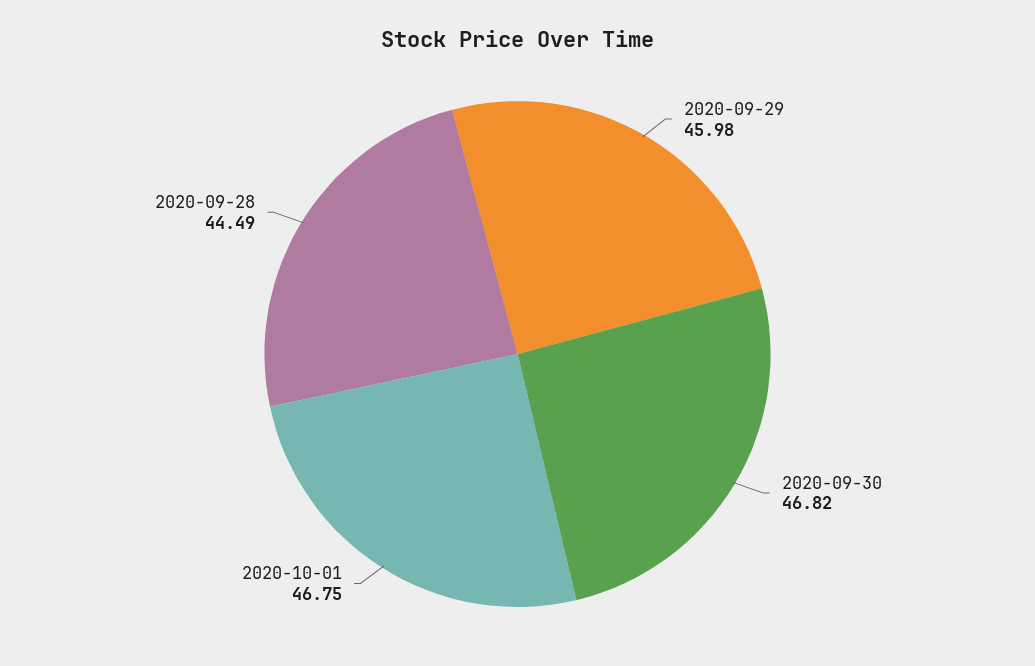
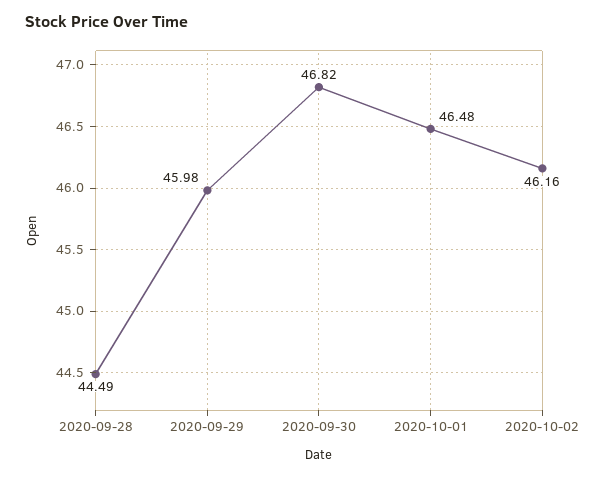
2020-10-01: 46.75 -> 46.48
2020-10-02: none -> 46.16

